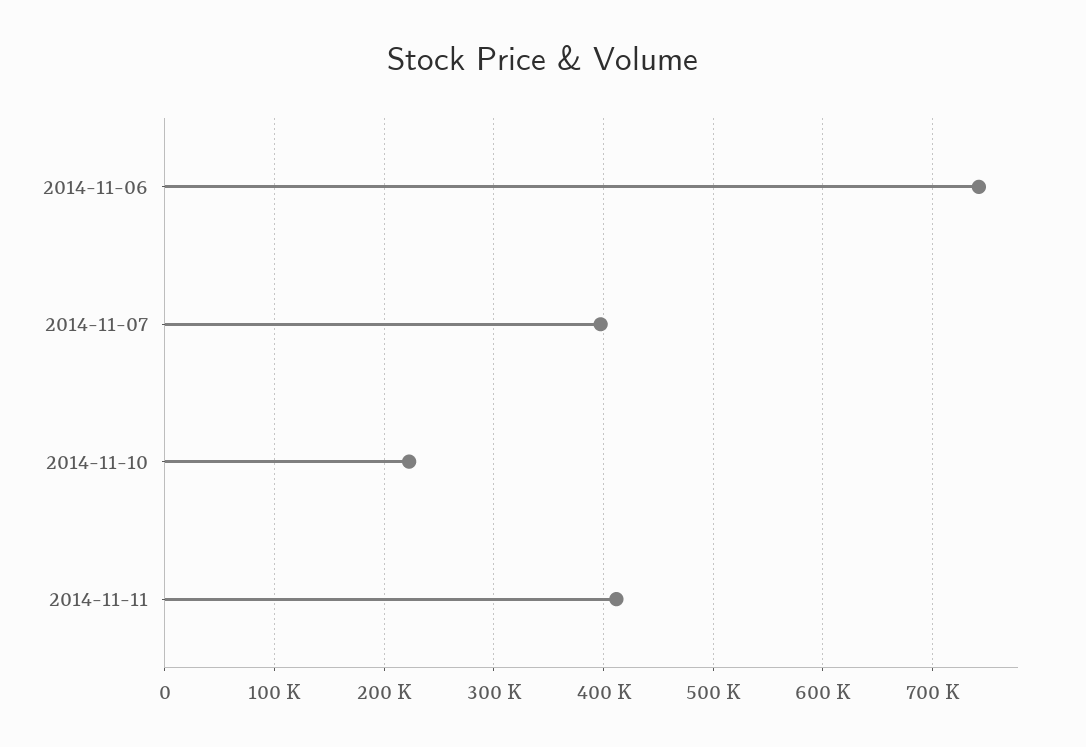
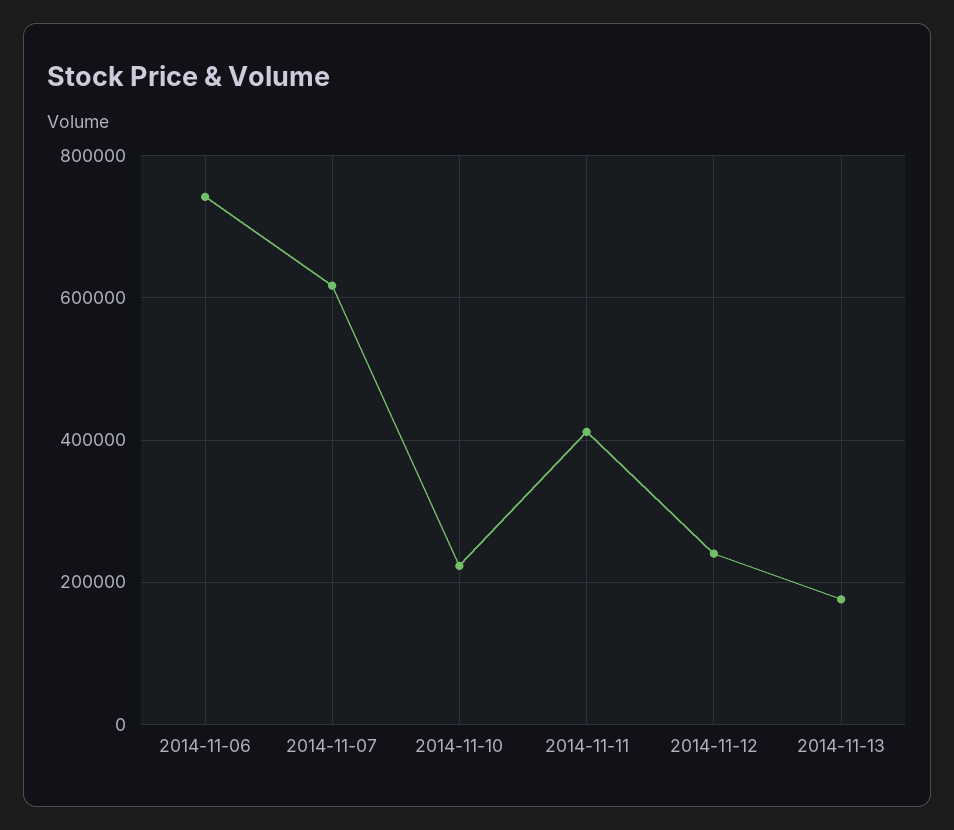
2014-11-07: 400000 -> 620000
2014-11-12: none -> 240000
2014-11-13: none -> 180000

